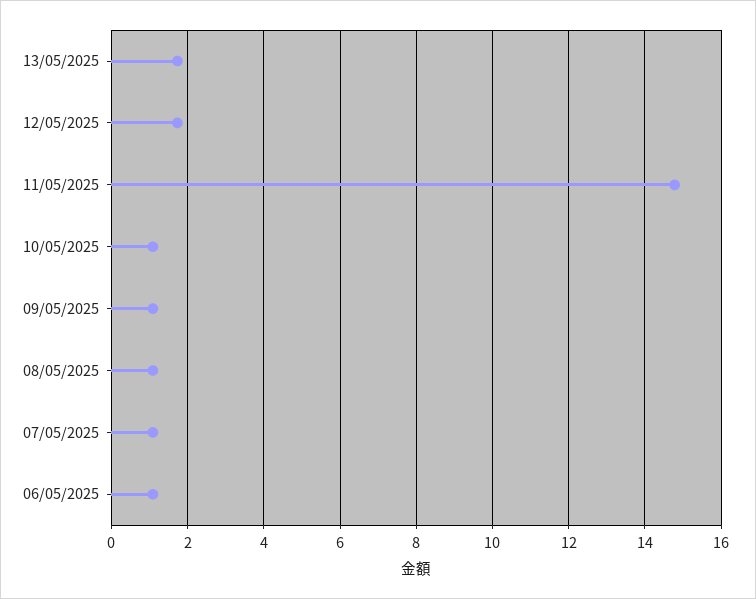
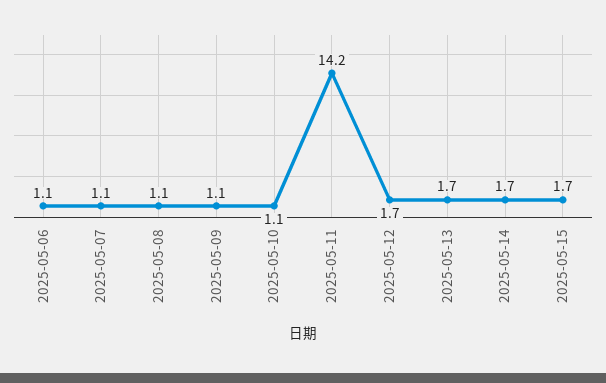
11/05/2025: 14.8 -> 14.2
2025-05-14: none -> 1.7
2025-05-15: none -> 1.7

